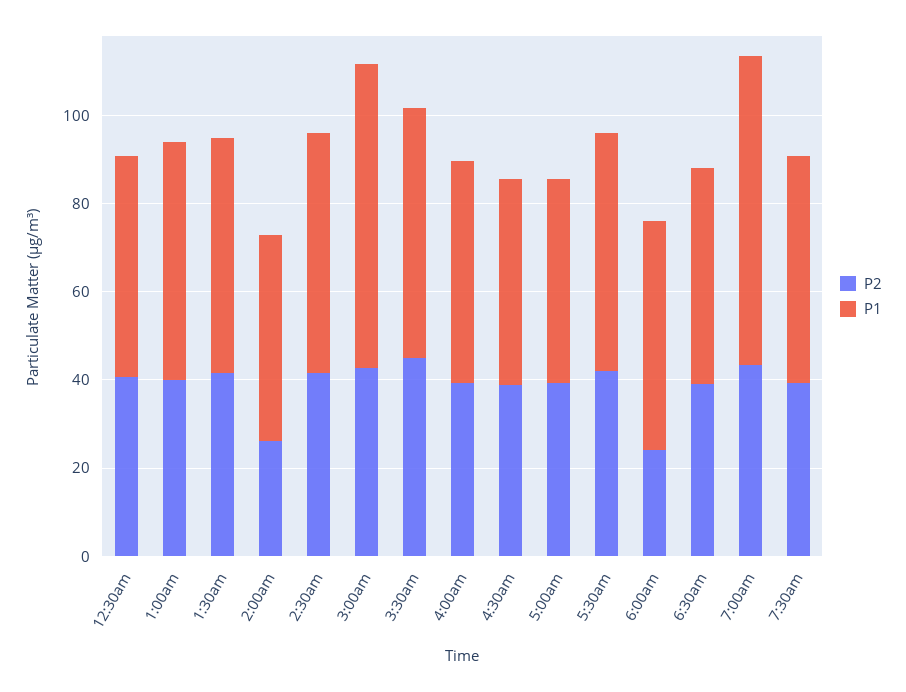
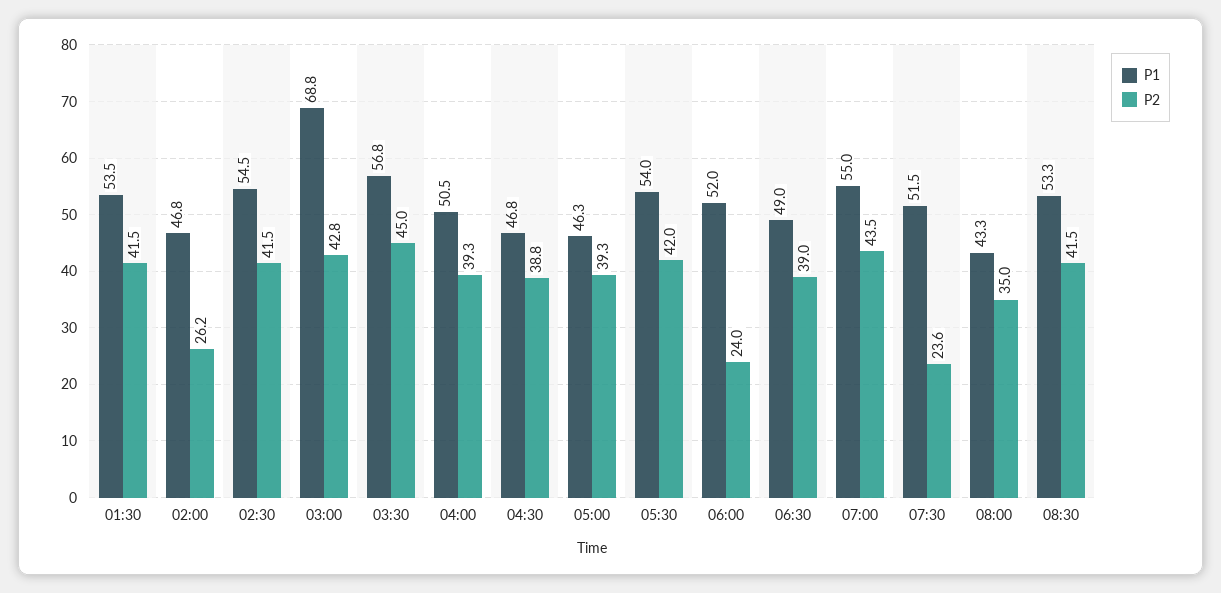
P2, 12:30am: 40 -> none
P1, 12:30am: 50 -> none
P2, 1:00am: 40 -> none
P1, 1:00am: 55 -> none
P1, 7:00am: 70 -> 55
P2, 7:30am: 40 -> 23.6
P1, 08:00: none -> 43.3
P2, 08:00: none -> 35
P1, 08:30: none -> 53.3
P2, 08:30: none -> 41.5

